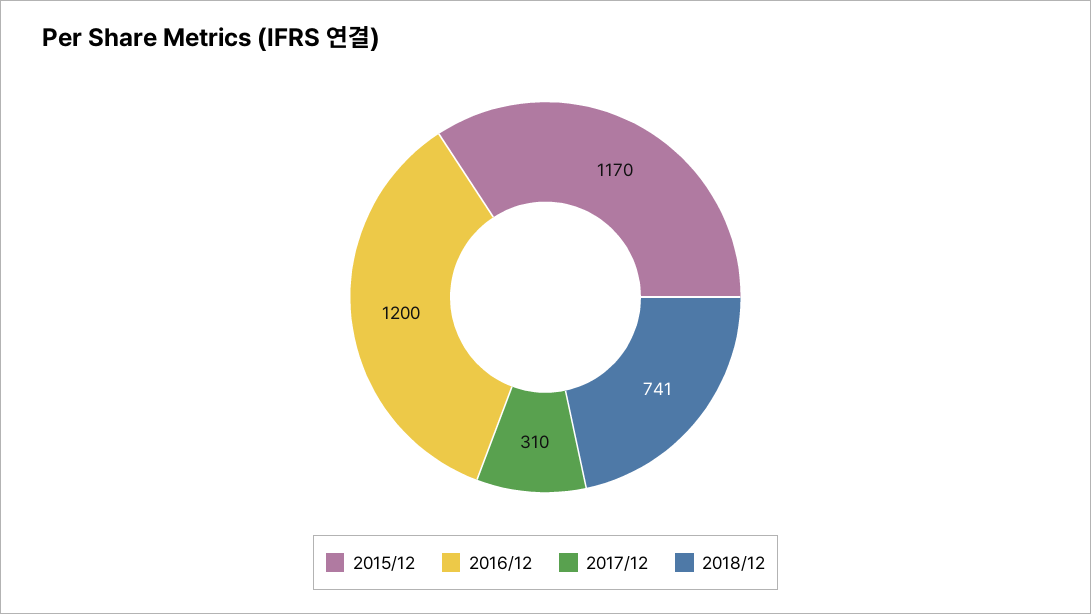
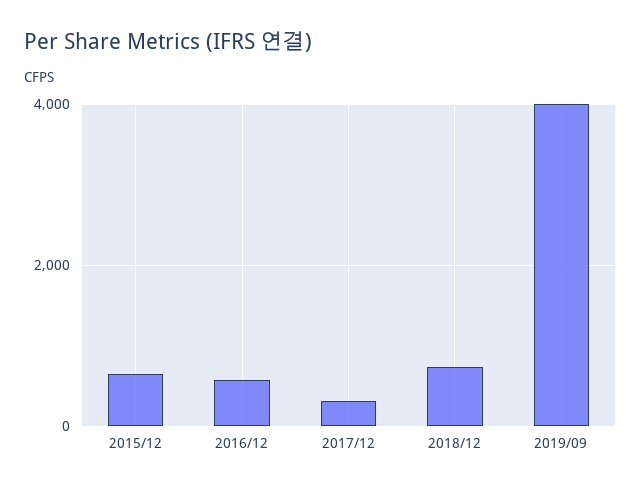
2015/12: 1170 -> 600
2016/12: 1200 -> 600
2019/09: none -> 4000

